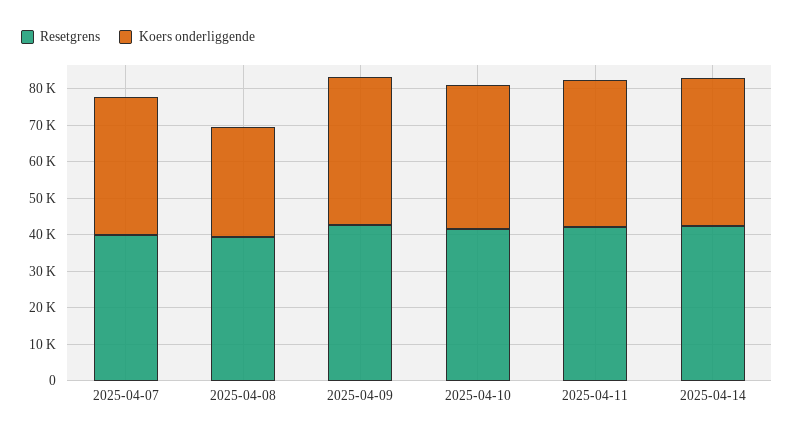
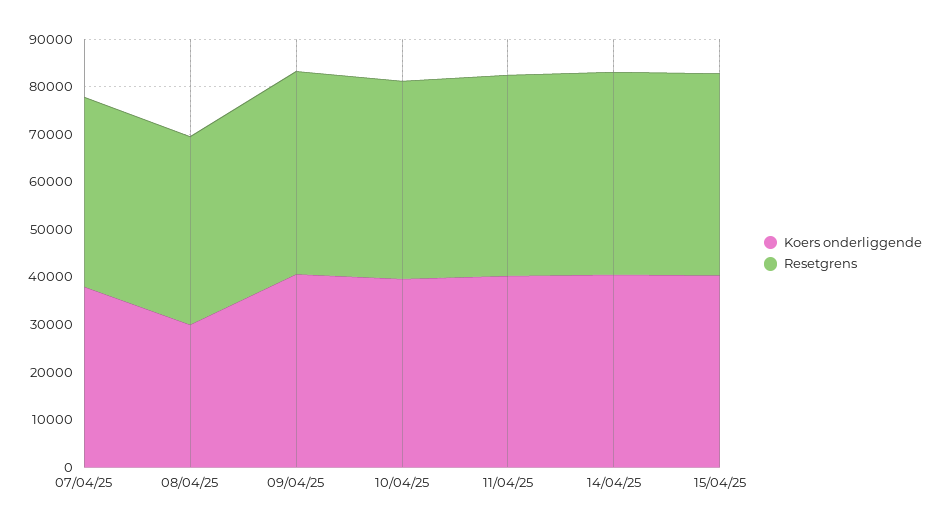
Koers onderliggende, 15/04/25: none -> 40000
Resetgrens, 15/04/25: none -> 42000

